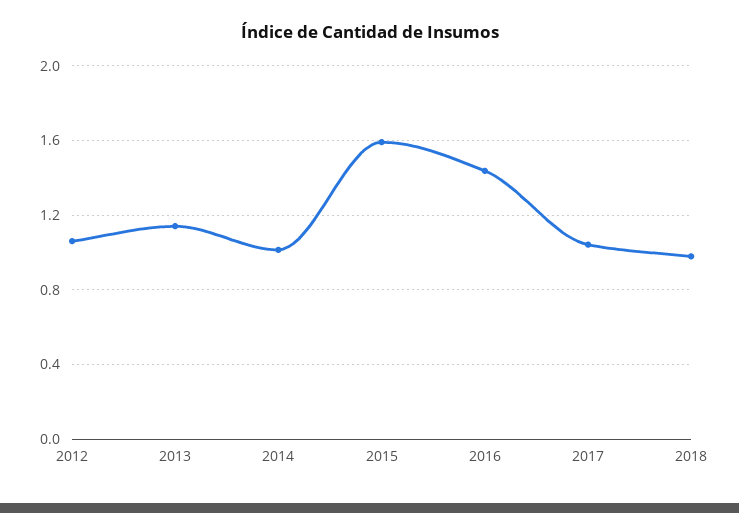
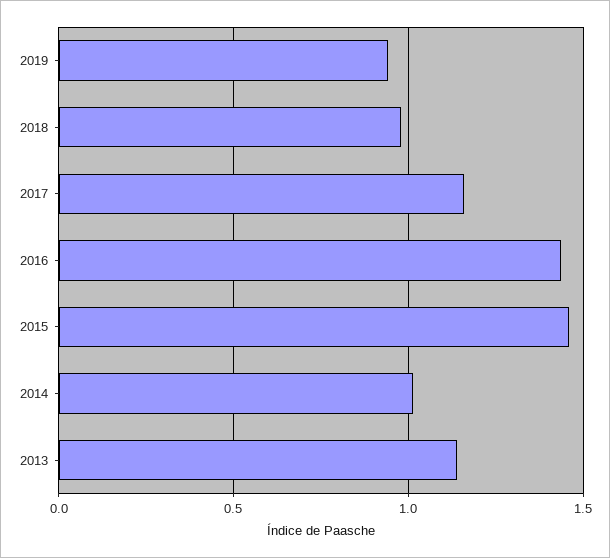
2012: 1.05 -> none
2015: 1.6 -> 1.45
2017: 1.05 -> 1.15
2019: none -> 0.95

